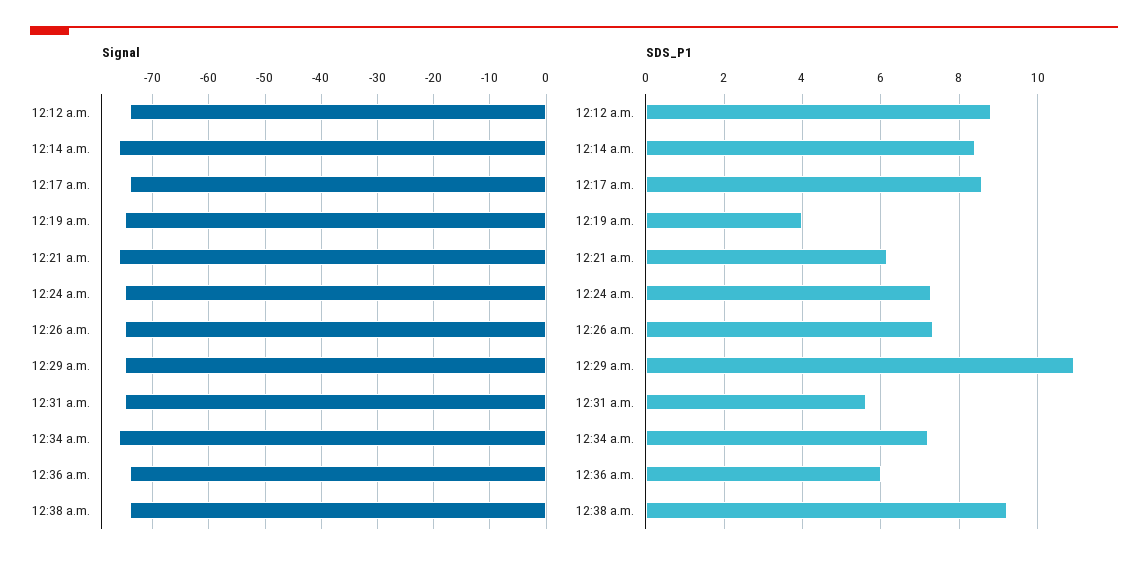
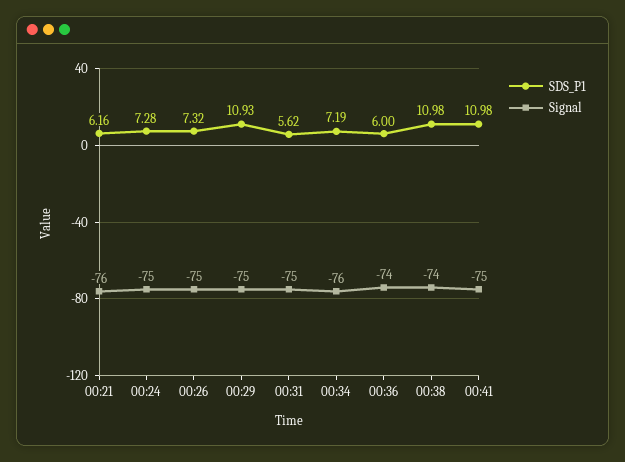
Signal, 12:12 a.m.: -75 -> none
Signal, 12:14 a.m.: -75 -> none
Signal, 12:17 a.m.: -75 -> none
Signal, 12:19 a.m.: -75 -> none
SDS_P1, 12:12 a.m.: 8.8 -> none
SDS_P1, 12:14 a.m.: 8.4 -> none
SDS_P1, 12:17 a.m.: 8.6 -> none
SDS_P1, 12:19 a.m.: 4 -> none
SDS_P1, 12:38 a.m.: 9.2 -> 10.98
SDS_P1, 00:41: none -> 10.98
Signal, 00:41: none -> -75

